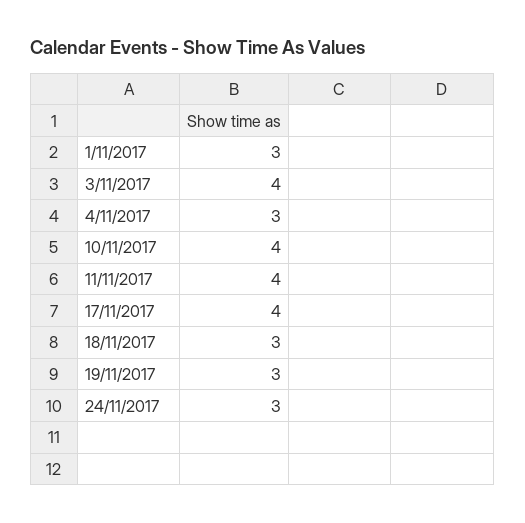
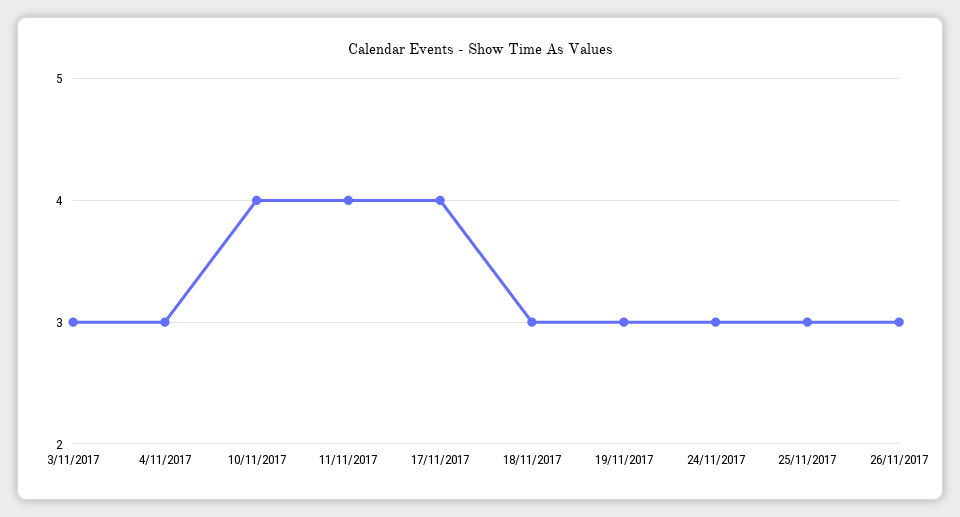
1/11/2017: 3 -> none
3/11/2017: 4 -> 3
25/11/2017: none -> 3
26/11/2017: none -> 3

